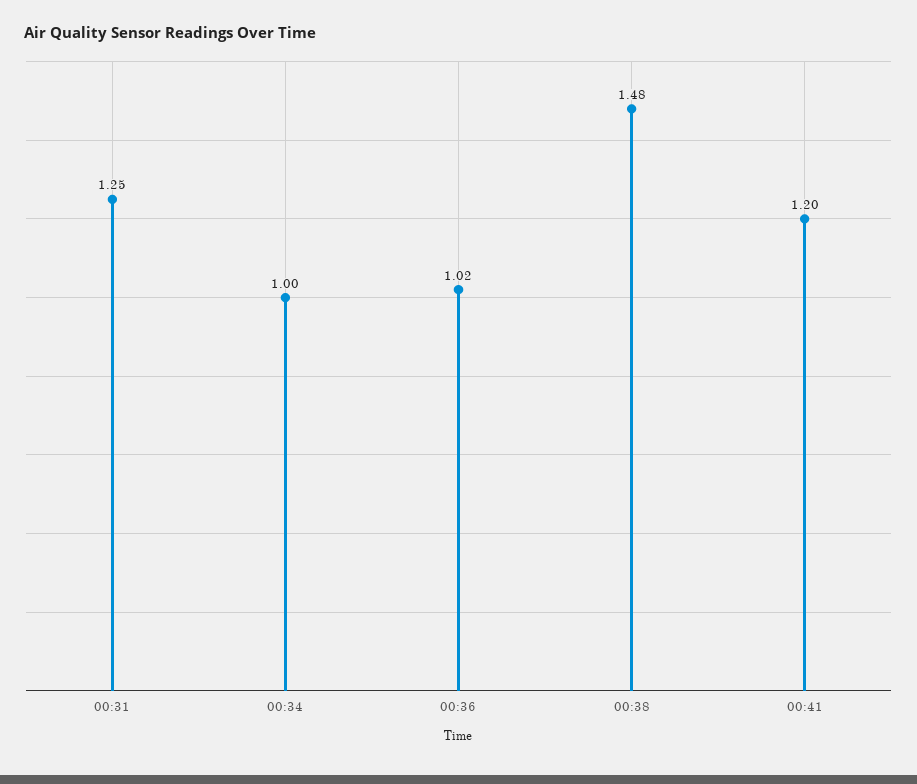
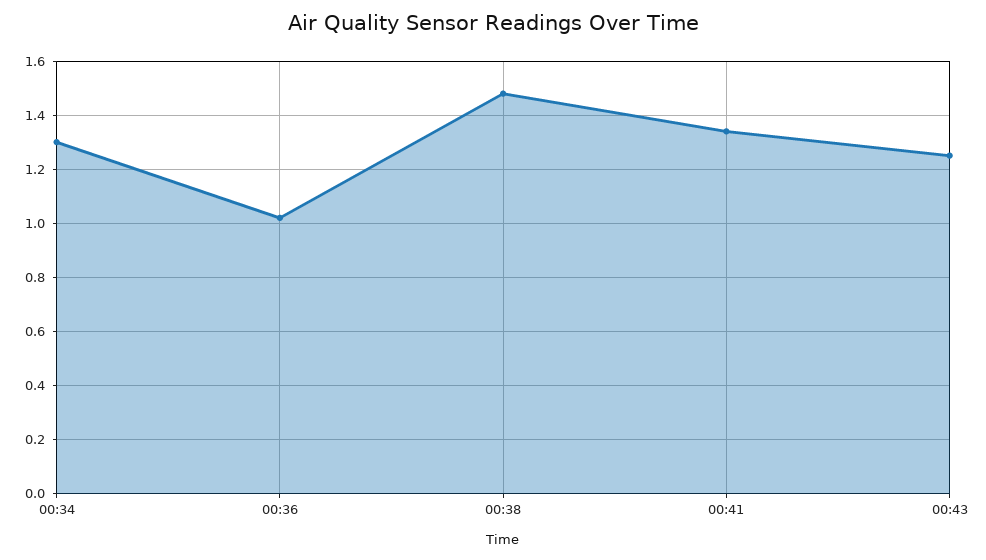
00:31: 1.25 -> none
00:34: 1 -> 1.3
00:41: 1.2 -> 1.35
00:43: none -> 1.25

